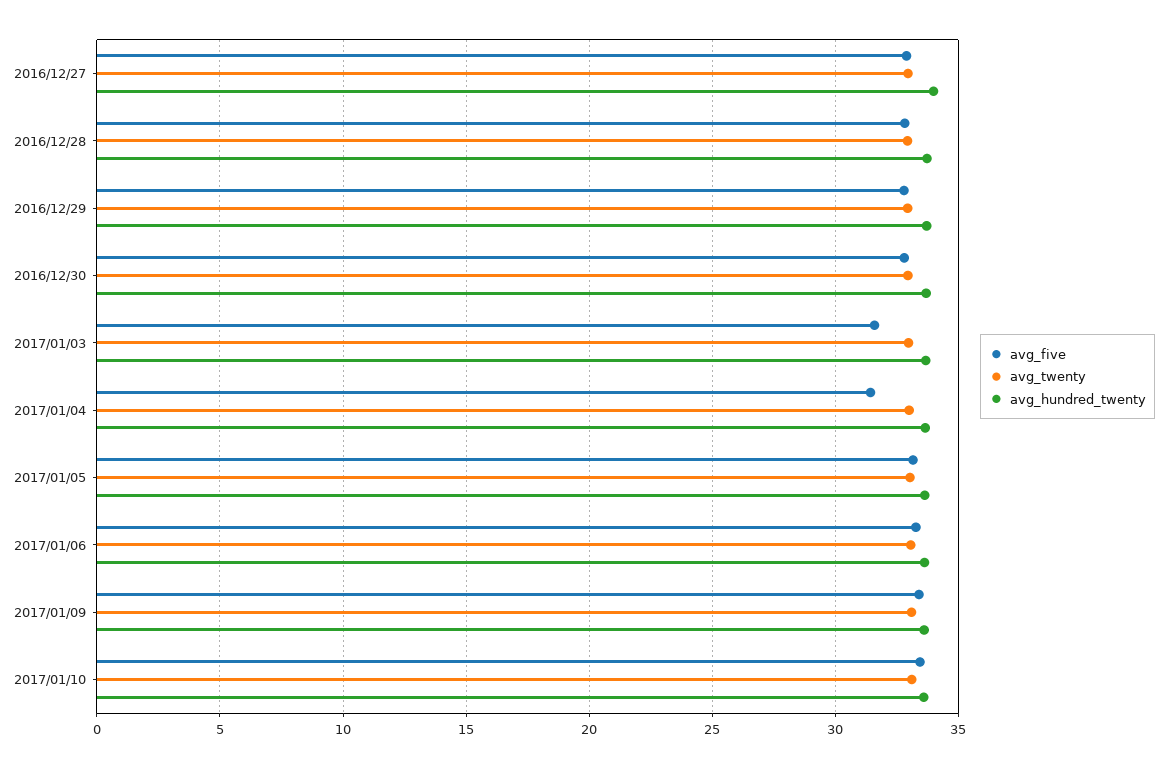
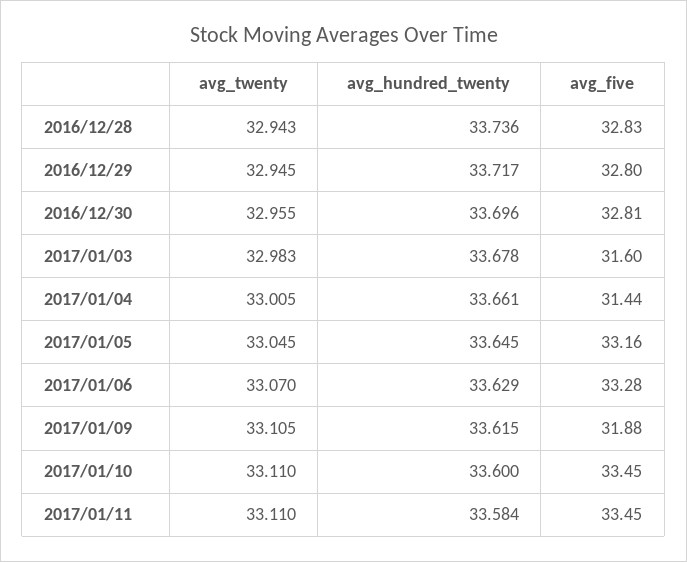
avg_five, 2016/12/27: 33 -> none
avg_twenty, 2016/12/27: 33 -> none
avg_hundred_twenty, 2016/12/27: 34 -> none
avg_five, 2017/01/09: 33.5 -> 31.88
avg_twenty, 2017/01/11: none -> 33.11
avg_hundred_twenty, 2017/01/11: none -> 33.584
avg_five, 2017/01/11: none -> 33.45

